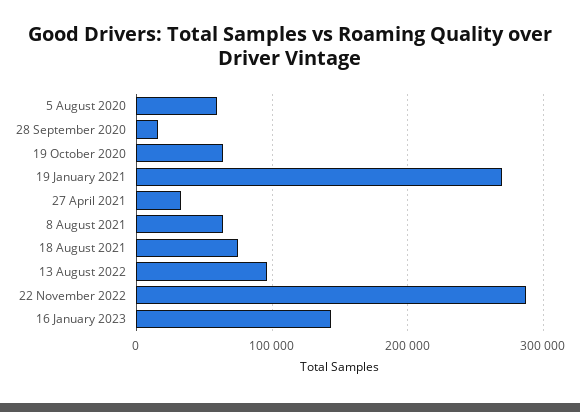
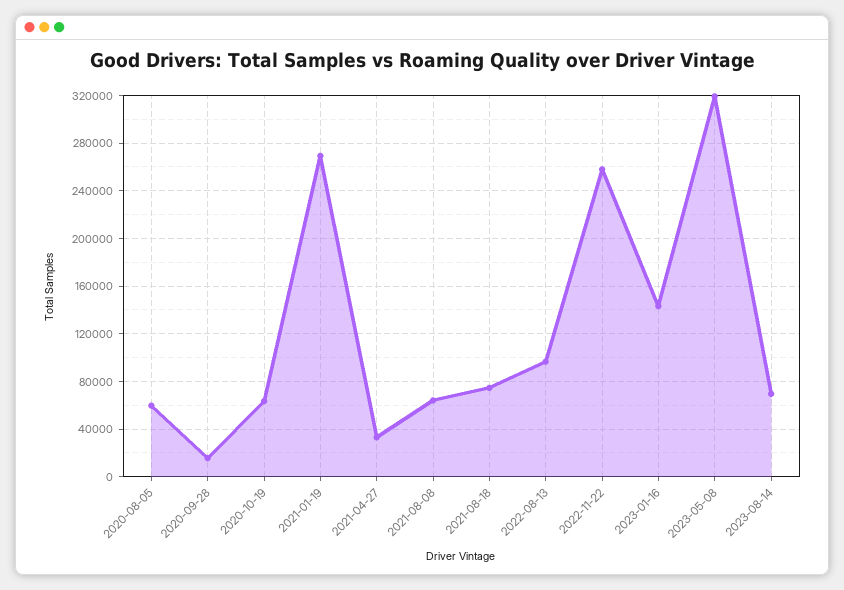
22 November 2022: 290000 -> 260000
2023-05-08: none -> 320000
2023-08-14: none -> 70000

